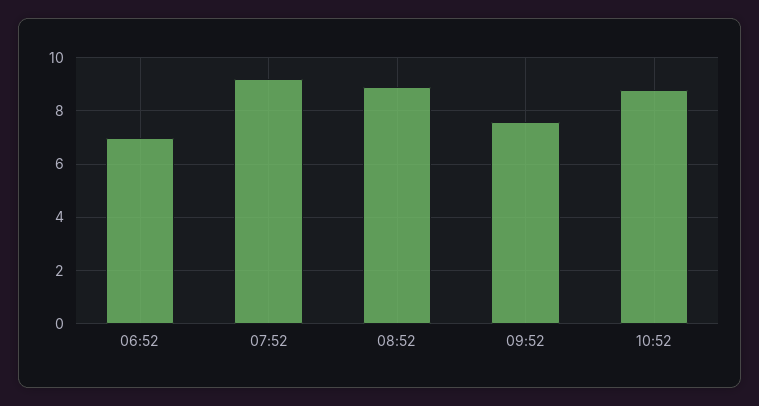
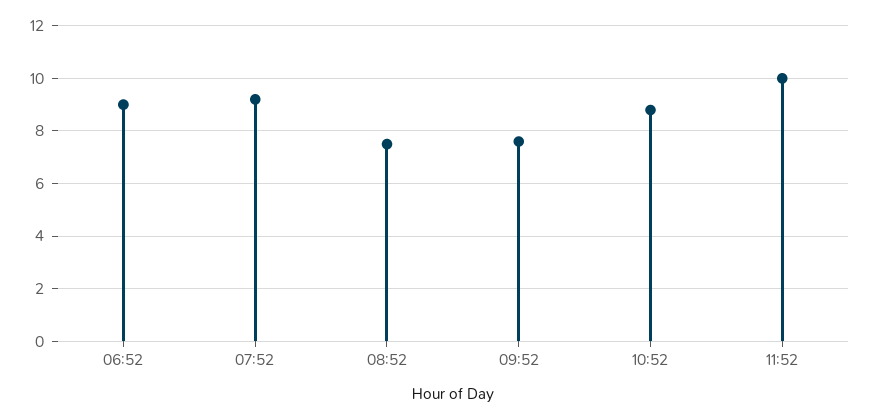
06:52: 7 -> 9
08:52: 9 -> 7.5
11:52: none -> 10

